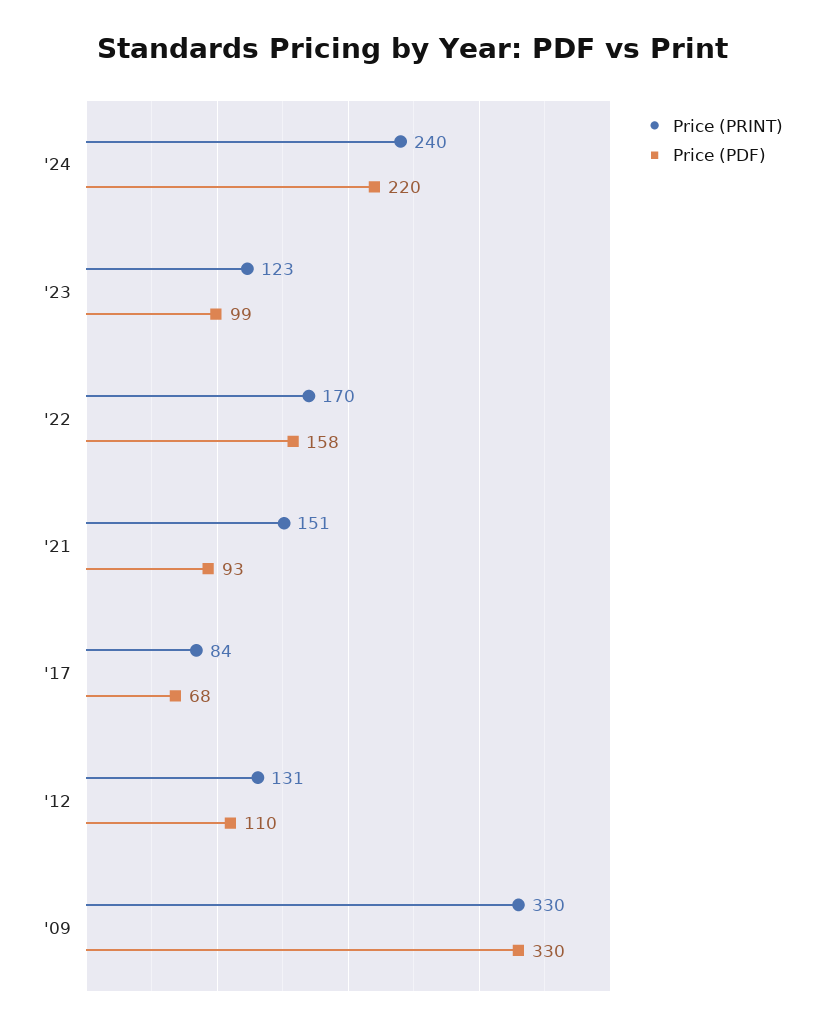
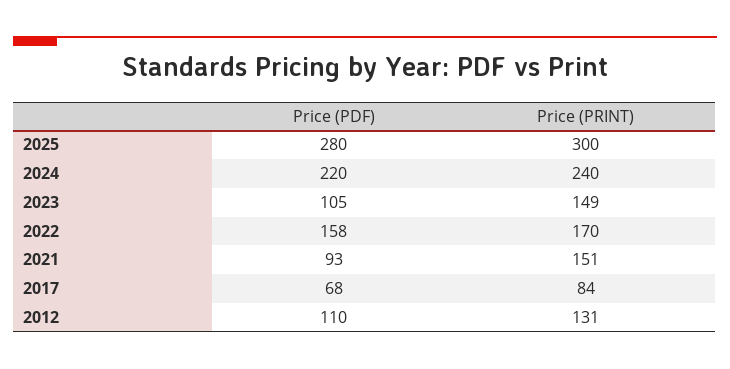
Price (PRINT), '23: 123 -> 149
Price (PDF), '23: 99 -> 105
Price (PRINT), '09: 330 -> none
Price (PDF), '09: 330 -> none
Price (PDF), 2025: none -> 280
Price (PRINT), 2025: none -> 300

